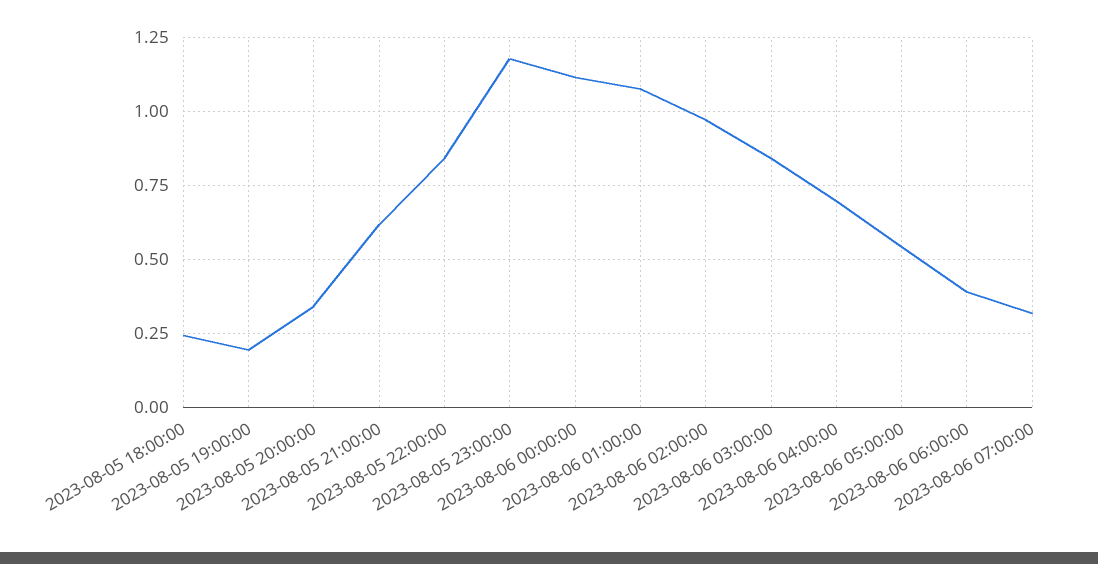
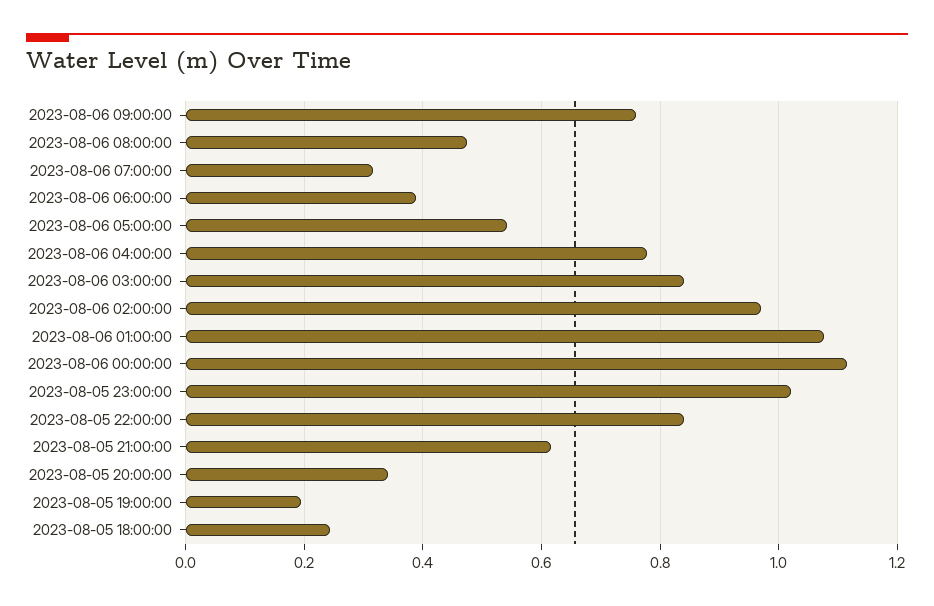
2023-08-05 23:00:00: 1.175 -> 1.02
2023-08-06 04:00:00: 0.7 -> 0.78
2023-08-06 09:00:00: none -> 0.76
2023-08-06 08:00:00: none -> 0.48

